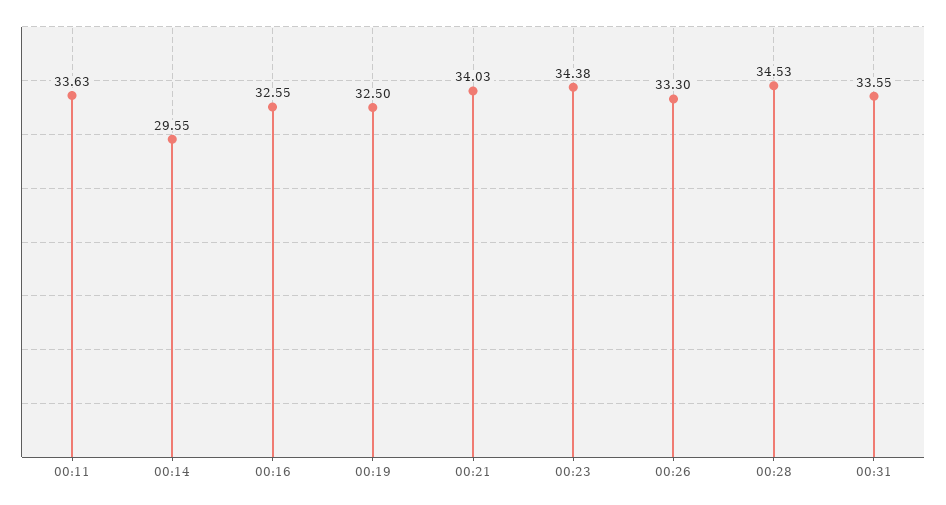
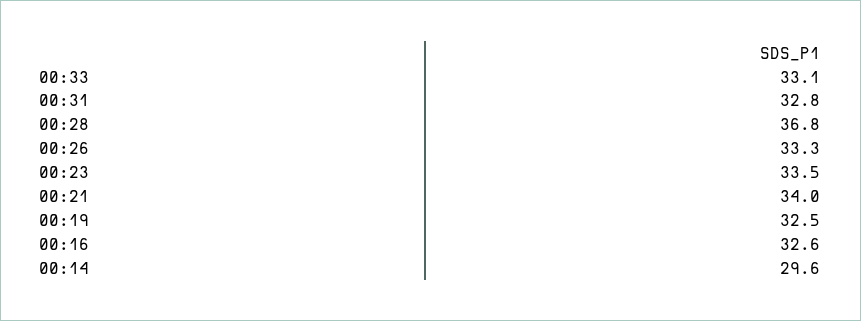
00:11: 33.63 -> none
00:23: 34.38 -> 33.5
00:28: 34.53 -> 36.8
00:31: 33.55 -> 32.8
00:33: none -> 33.1

